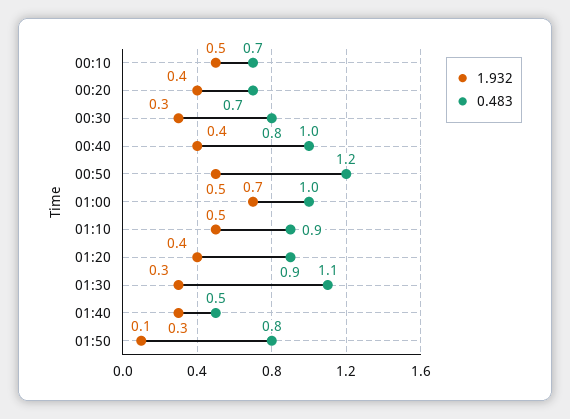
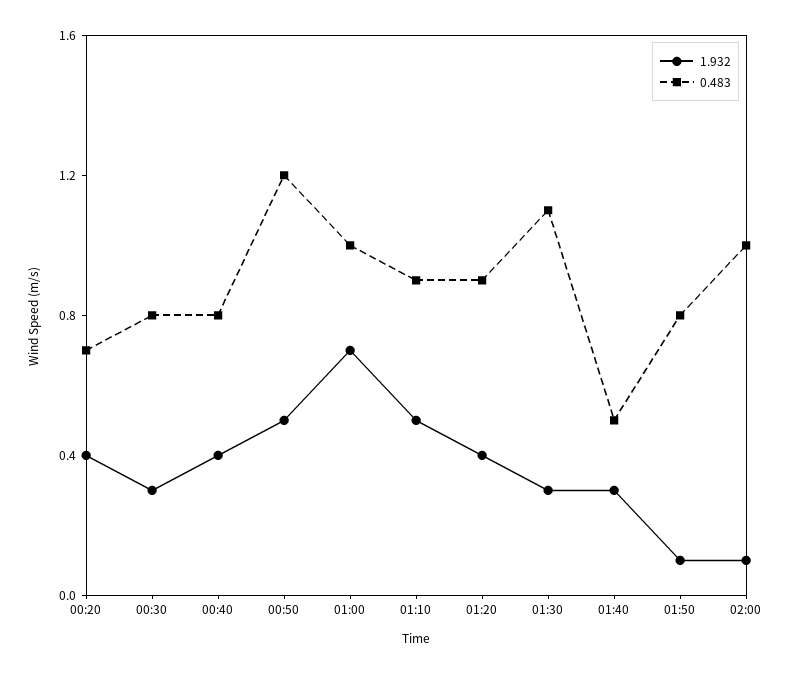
1.932, 00:10: 0.5 -> none
0.483, 00:10: 0.7 -> none
0.483, 00:40: 1 -> 0.8
1.932, 02:00: none -> 0.1
0.483, 02:00: none -> 1

